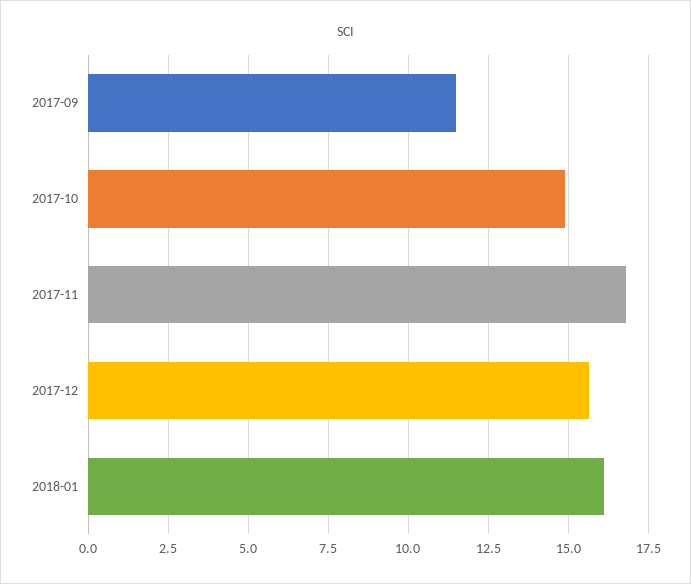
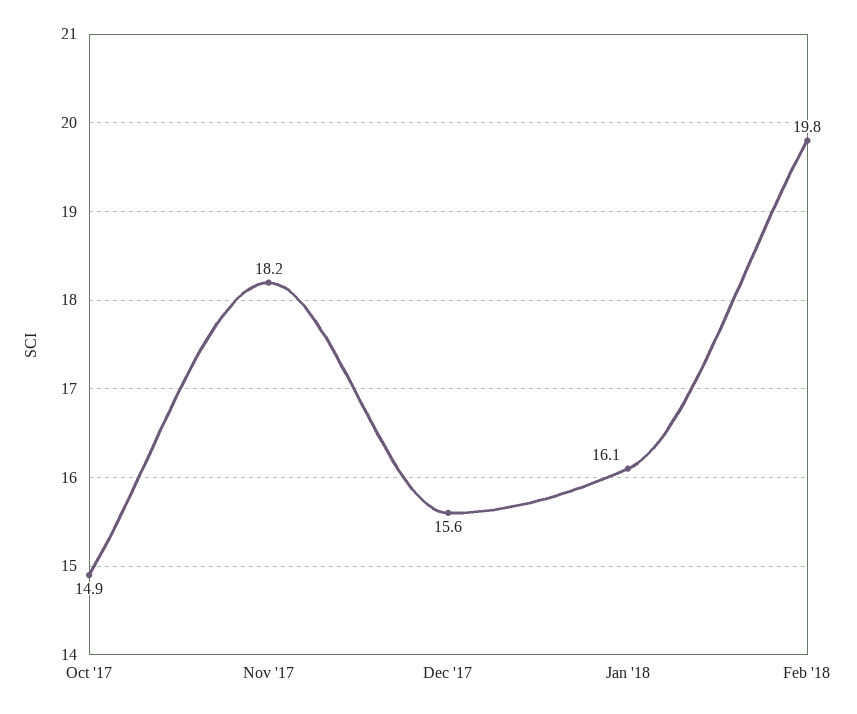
2017-09: 11.5 -> none
2017-11: 16.75 -> 18.2
Feb '18: none -> 19.8

